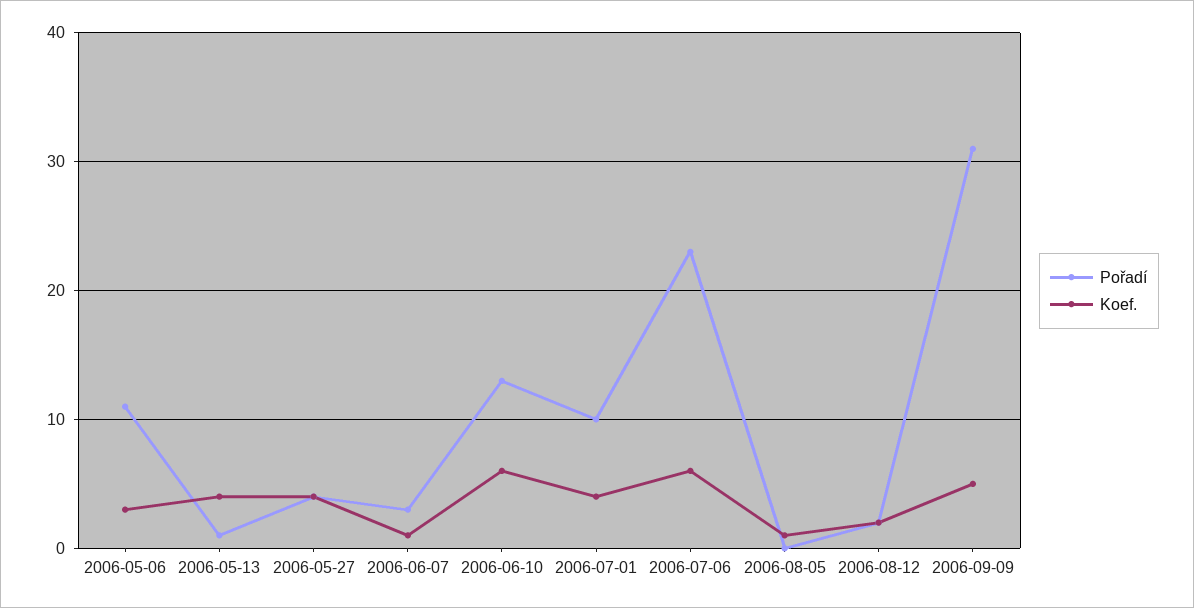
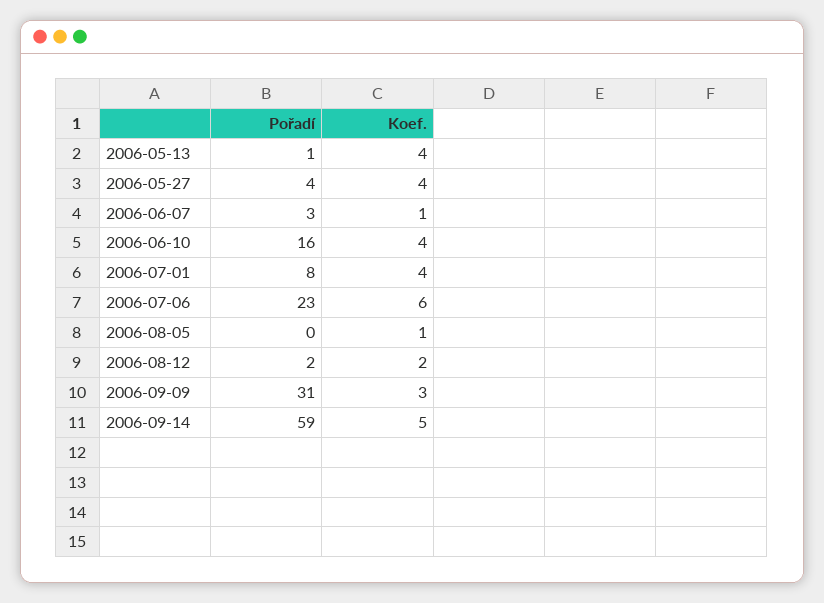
Pořadí, 2006-05-06: 11 -> none
Koef., 2006-05-06: 3 -> none
Pořadí, 2006-06-10: 13 -> 16
Koef., 2006-06-10: 6 -> 4
Pořadí, 2006-07-01: 10 -> 8
Koef., 2006-09-09: 5 -> 3
Pořadí, 2006-09-14: none -> 59
Koef., 2006-09-14: none -> 5

